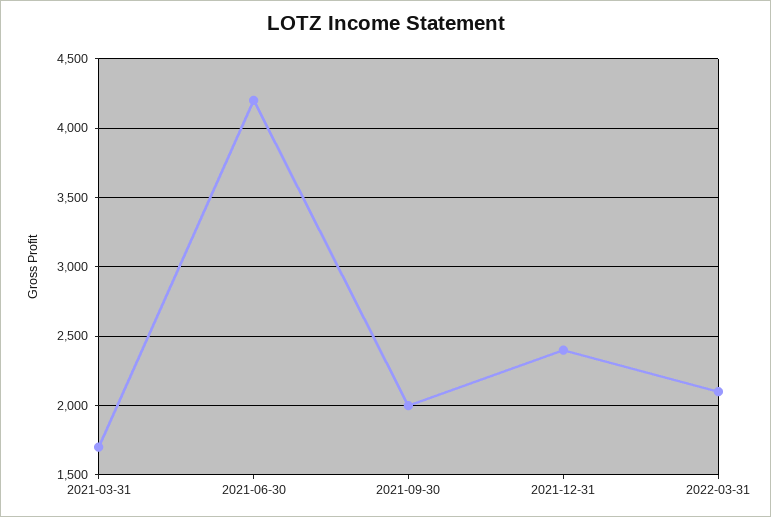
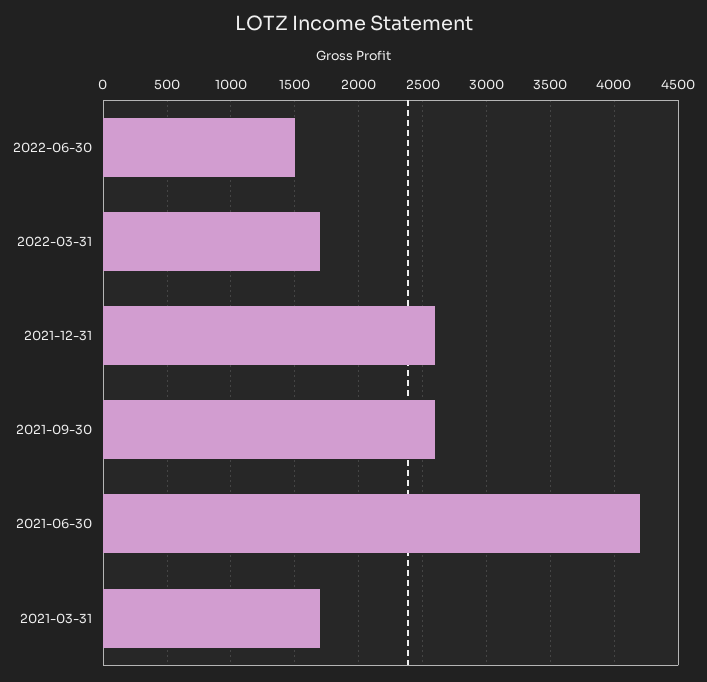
2021-09-30: 2000 -> 2600
2021-12-31: 2400 -> 2600
2022-03-31: 2100 -> 1700
2022-06-30: none -> 1500

